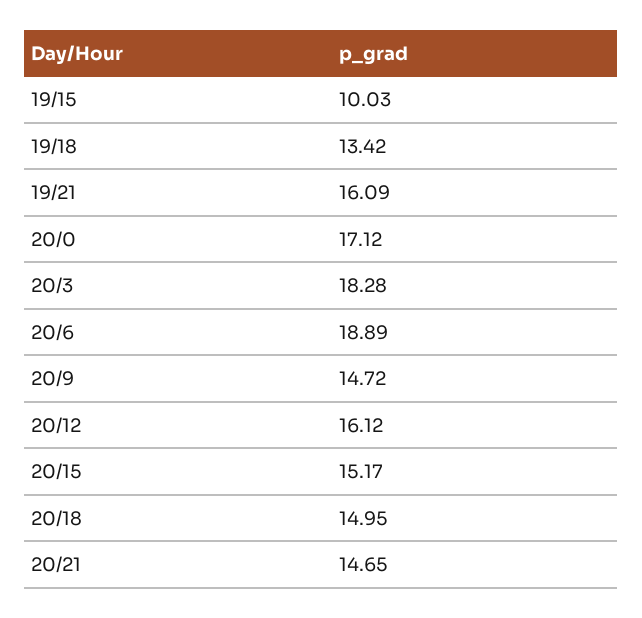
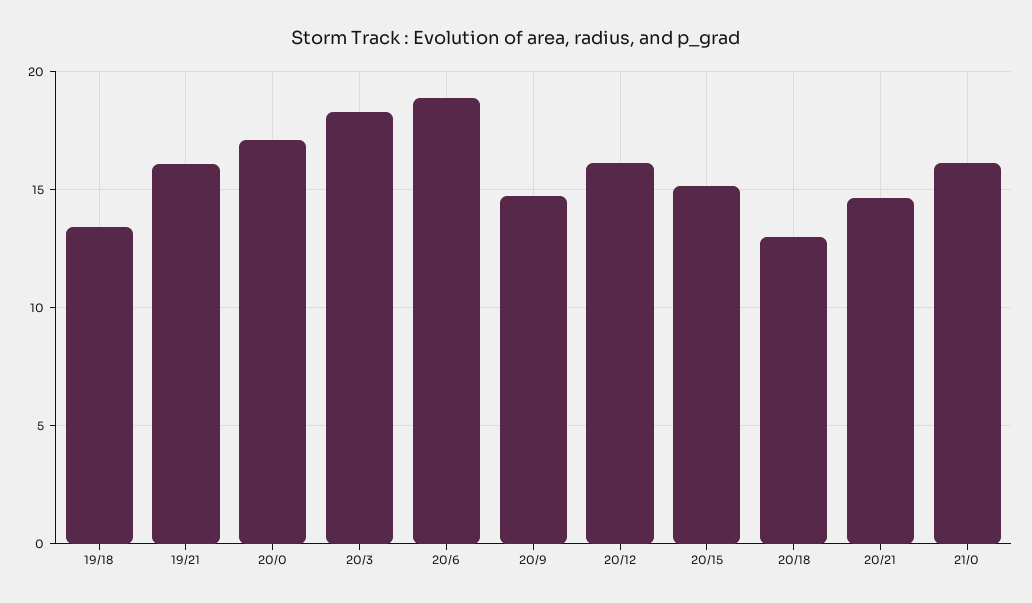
19/15: 10.03 -> none
20/18: 14.95 -> 13
21/0: none -> 16

